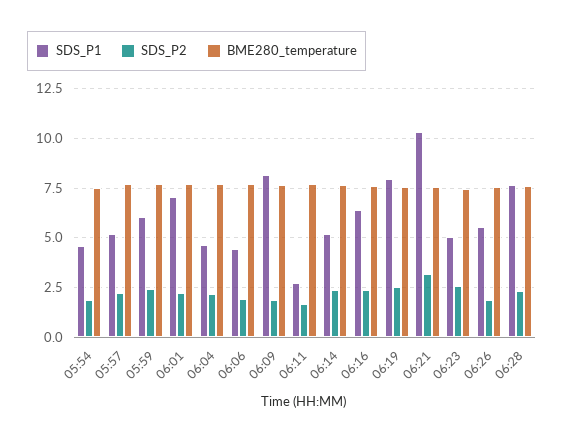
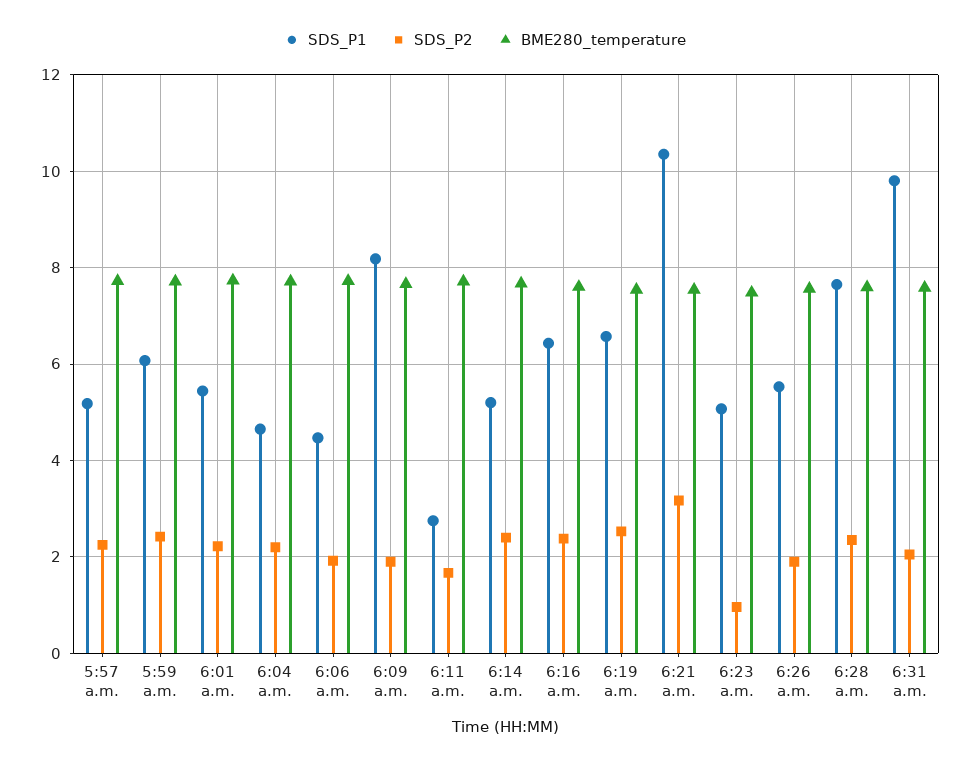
SDS_P1, 05:54: 4.5 -> none
SDS_P2, 05:54: 2 -> none
BME280_temperature, 05:54: 7.5 -> none
SDS_P1, 06:01: 7 -> 5.4
SDS_P1, 06:19: 8 -> 6.6
SDS_P2, 06:23: 2.5 -> 1
SDS_P1, 6:31 a.m.: none -> 9.8
SDS_P2, 6:31 a.m.: none -> 2
BME280_temperature, 6:31 a.m.: none -> 7.6

